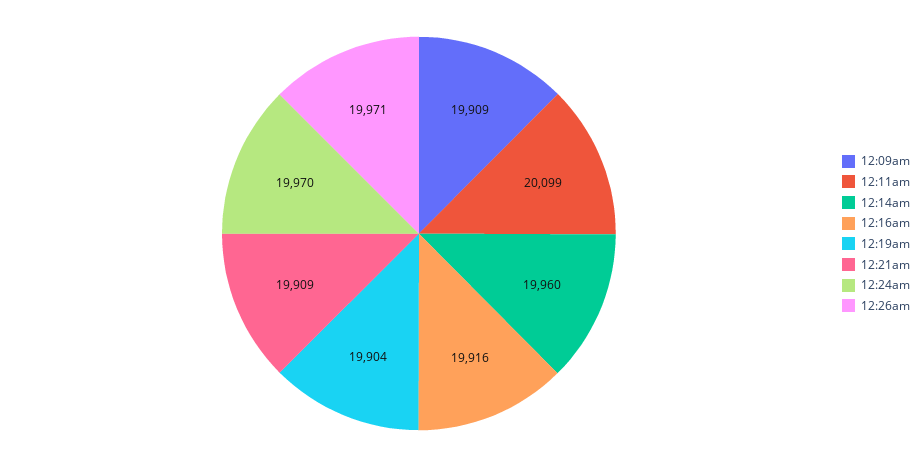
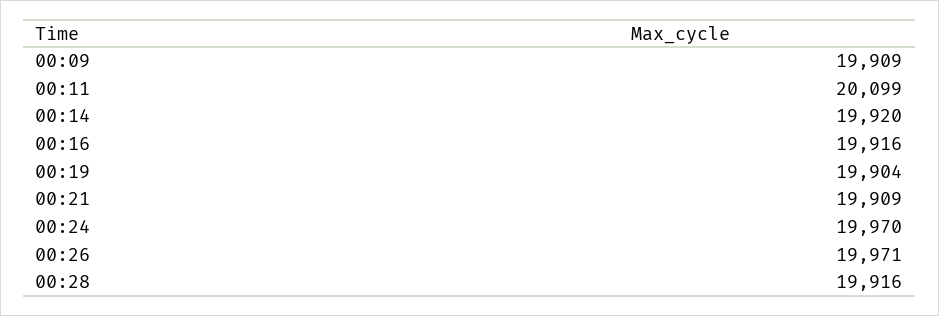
12:14am: 19960 -> 19920
00:28: none -> 19916

